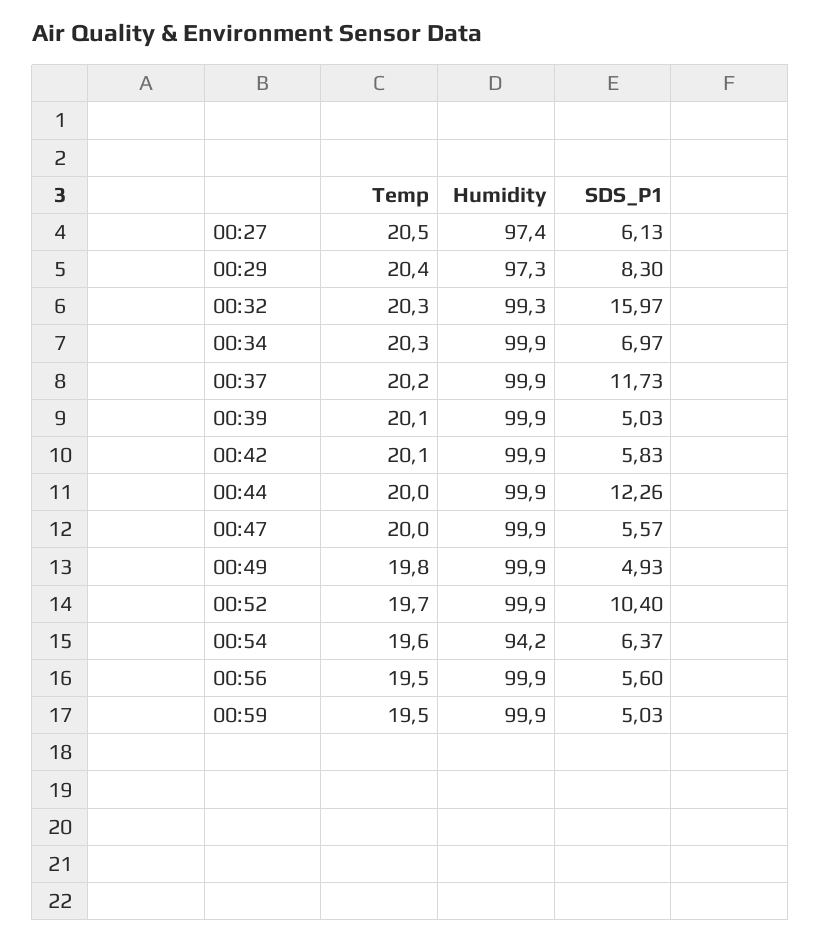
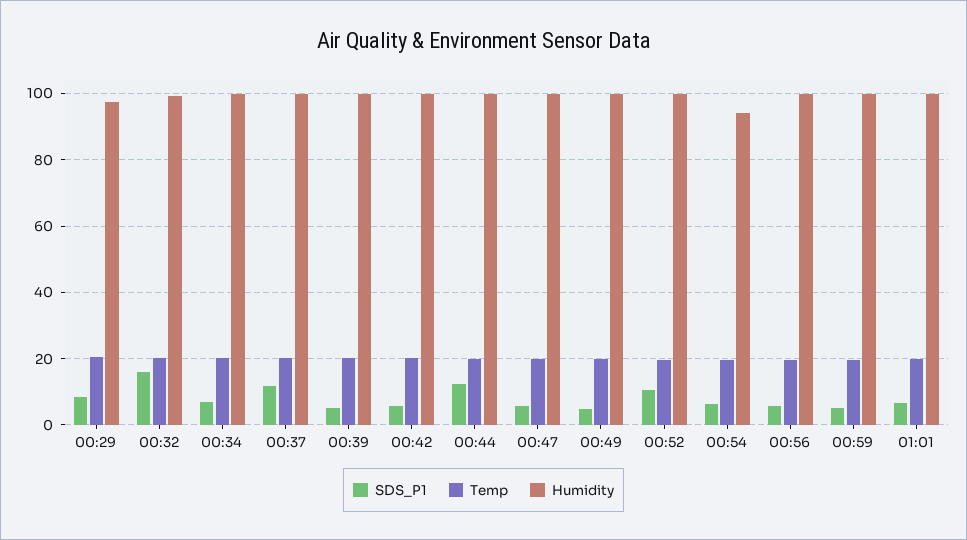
Temp, 00:27: 20.5 -> none
Humidity, 00:27: 97.4 -> none
SDS_P1, 00:27: 6.13 -> none
SDS_P1, 01:01: none -> 6
Temp, 01:01: none -> 20
Humidity, 01:01: none -> 100

